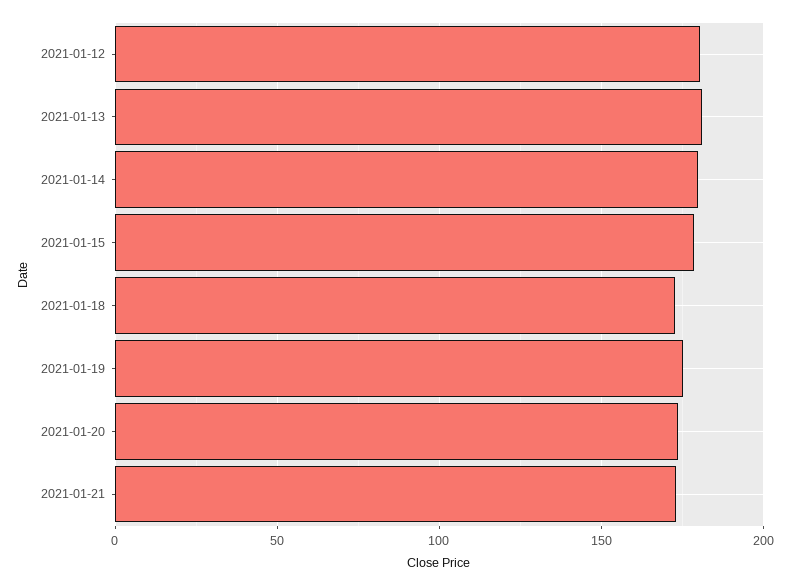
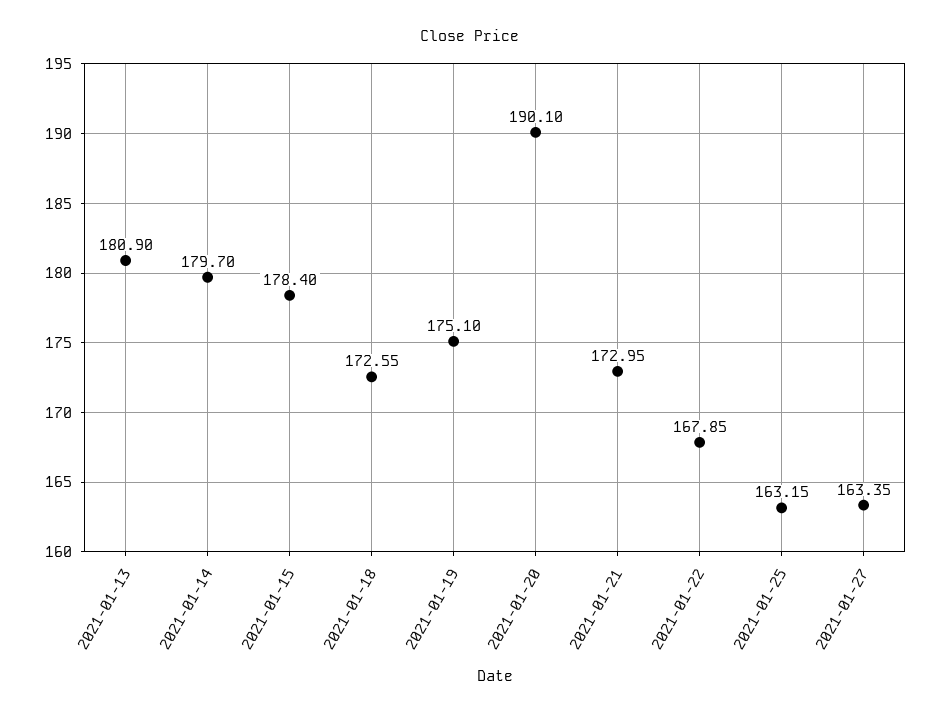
2021-01-12: 180 -> none
2021-01-20: 175 -> 190.1
2021-01-22: none -> 167.85
2021-01-25: none -> 163.15
2021-01-27: none -> 163.35

